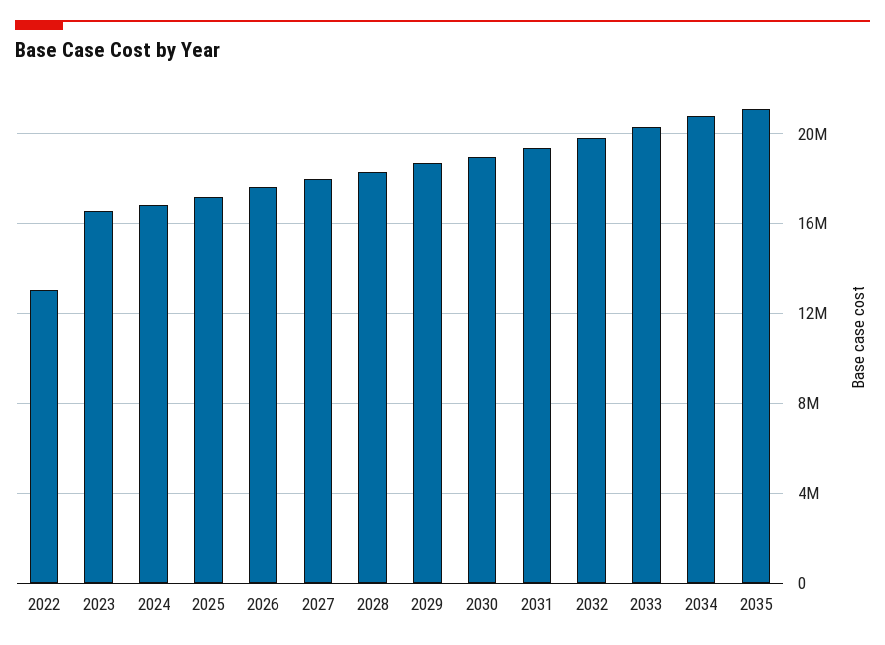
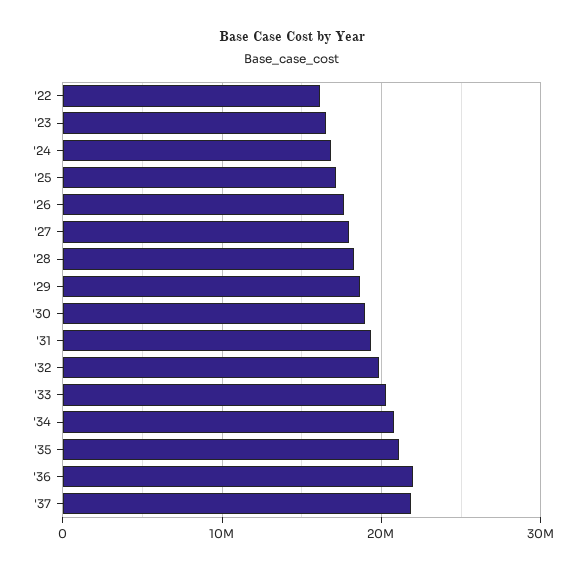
2022: 13000000 -> 16000000
'36: none -> 22000000
'37: none -> 22000000

